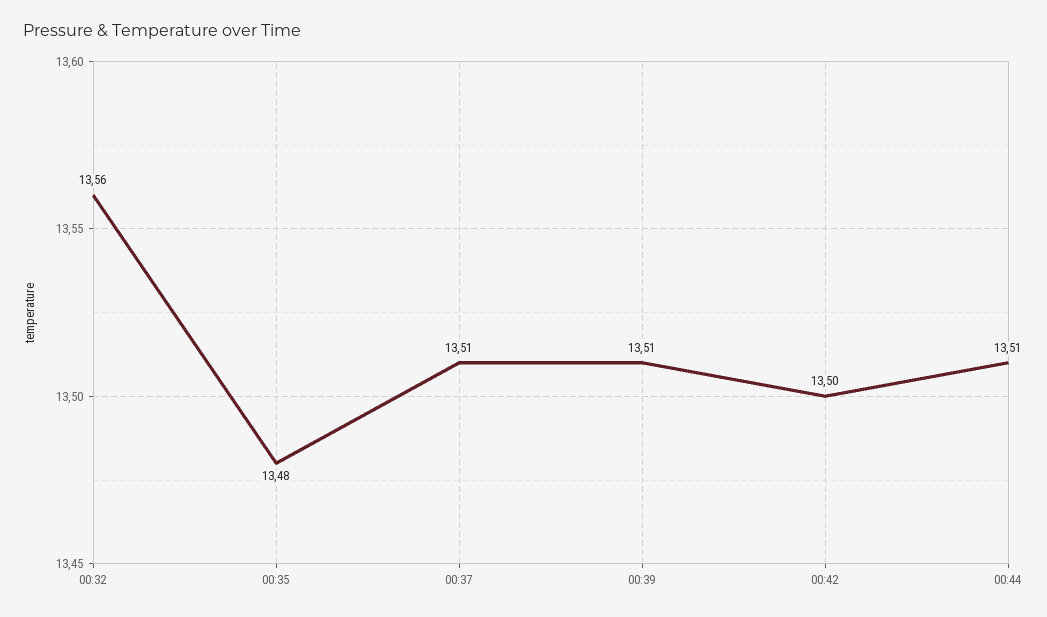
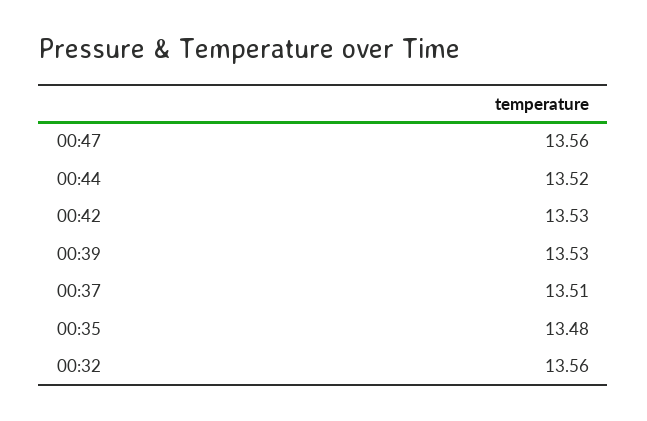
00:39: 13.51 -> 13.53
00:42: 13.5 -> 13.53
00:44: 13.51 -> 13.52
00:47: none -> 13.56

